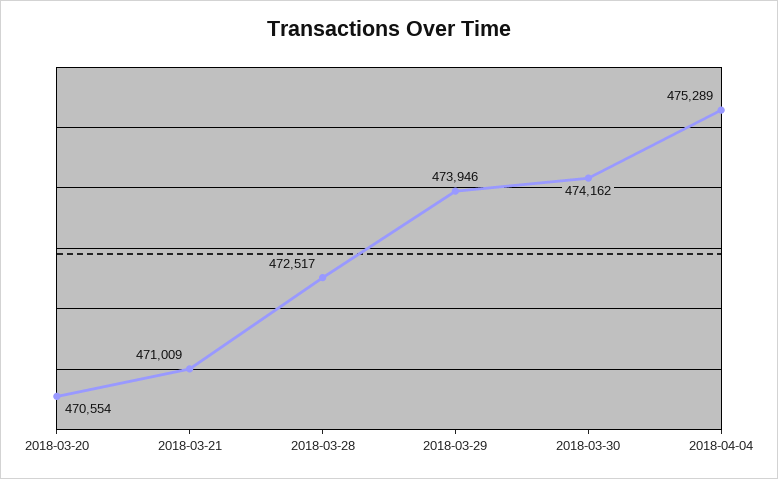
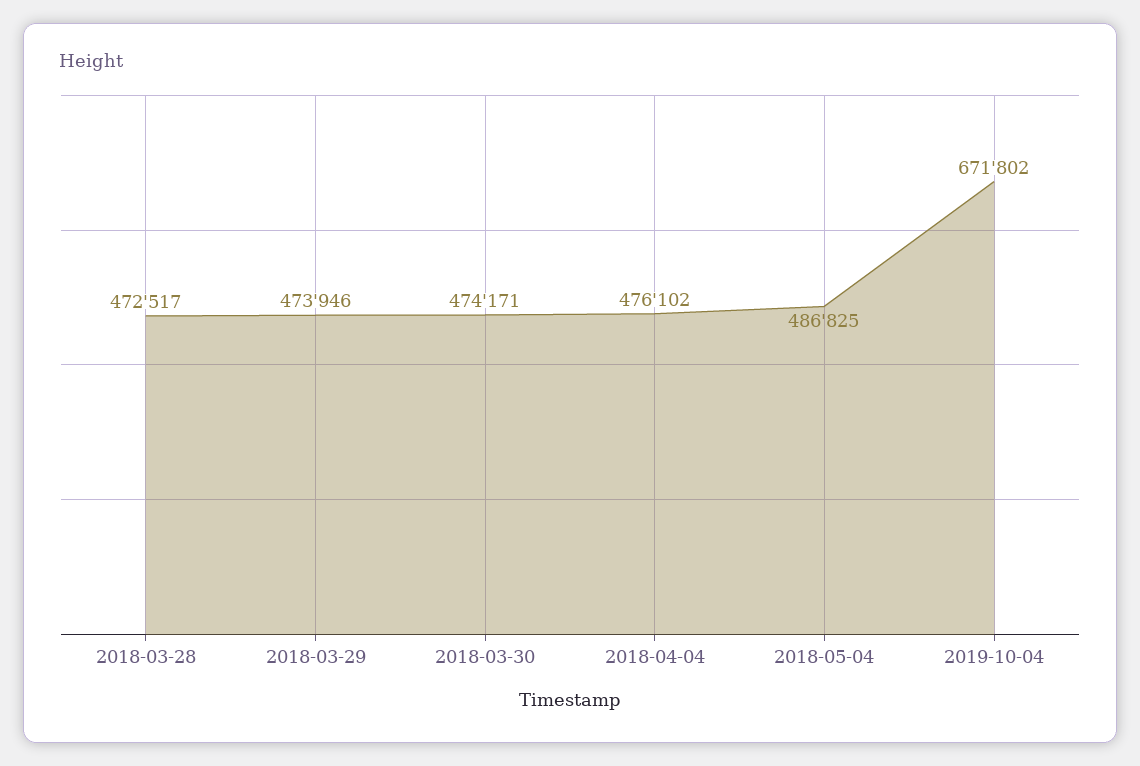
2018-03-20: 470554 -> none
2018-03-21: 471009 -> none
2018-03-30: 474162 -> 474171
2018-04-04: 475289 -> 476102
2018-05-04: none -> 486825
2019-10-04: none -> 671802

